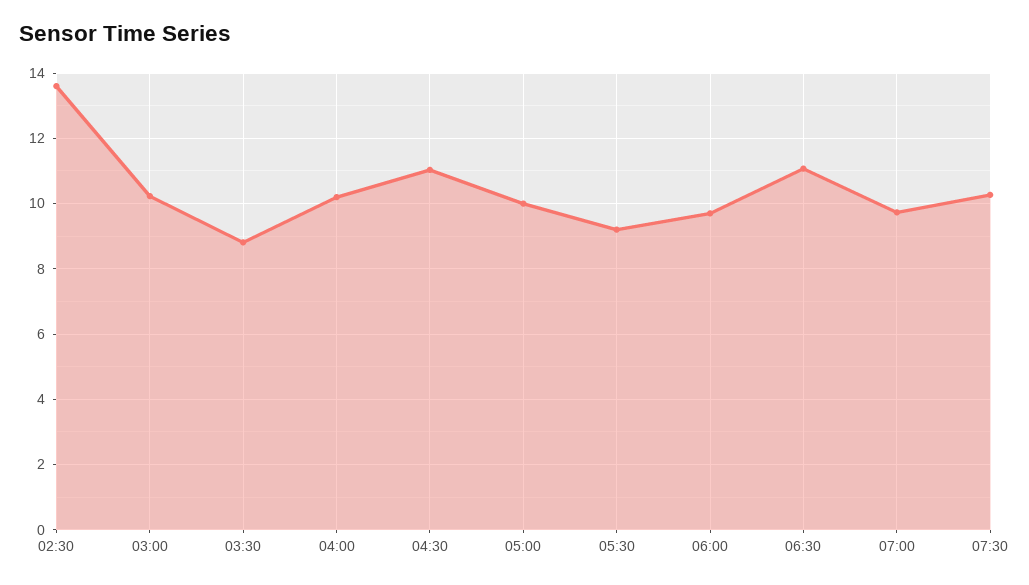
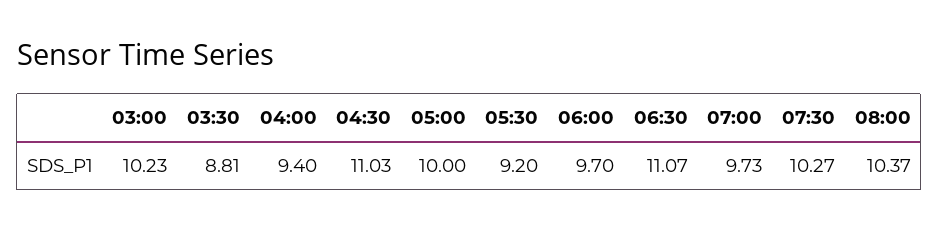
02:30: 13.6 -> none
04:00: 10.2 -> 9.4
08:00: none -> 10.37

